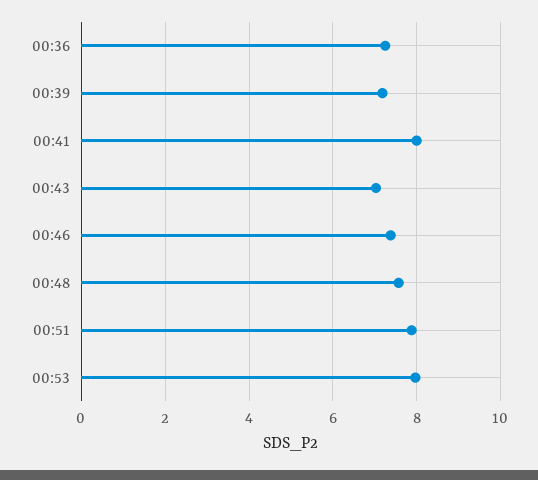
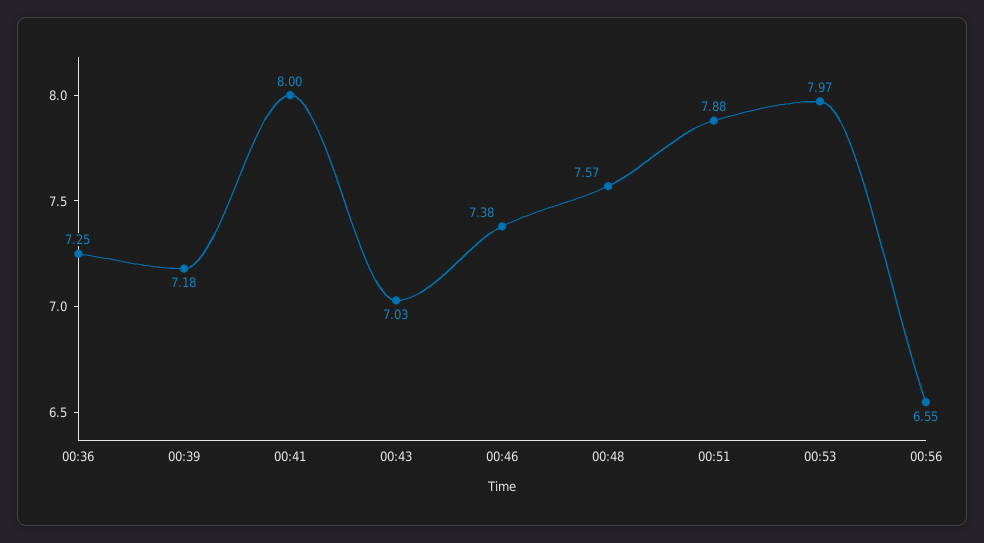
00:56: none -> 6.55

